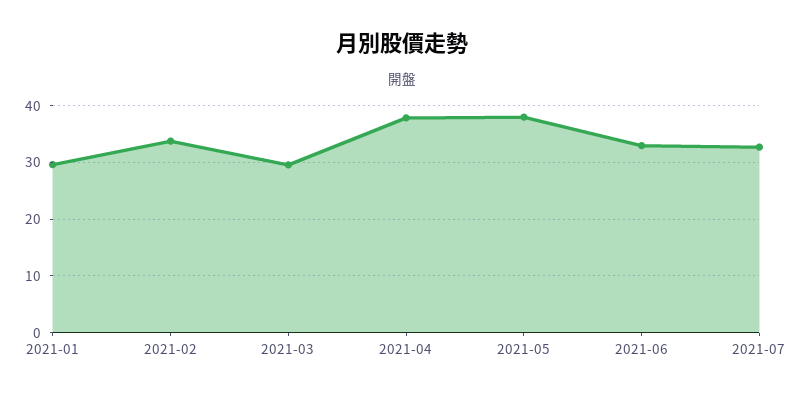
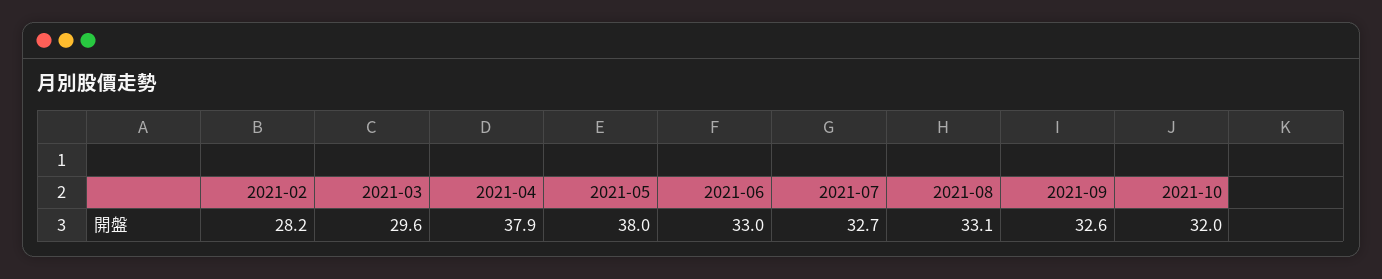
2021-01: 30 -> none
2021-02: 34 -> 28.2
2021-08: none -> 33.1
2021-09: none -> 32.6
2021-10: none -> 32

